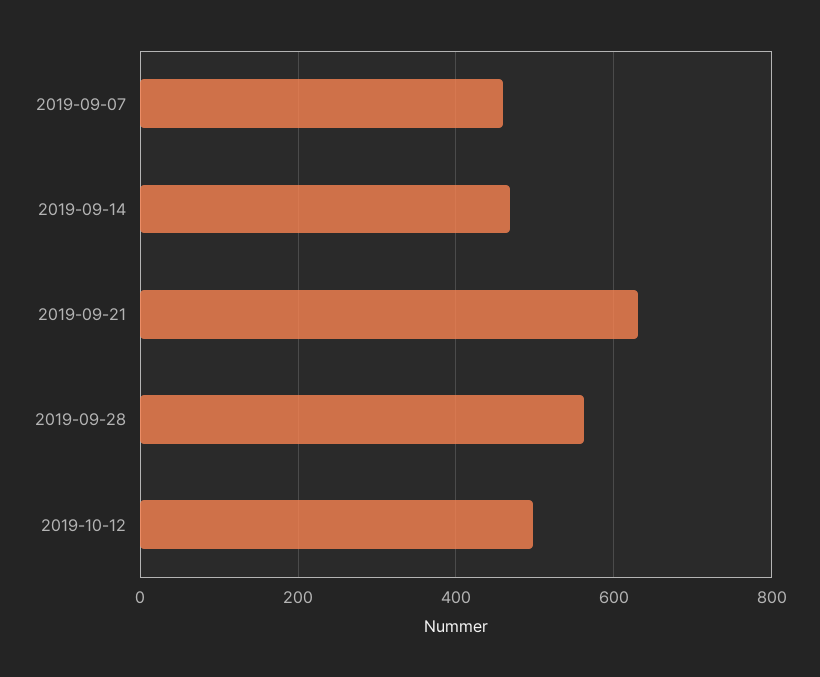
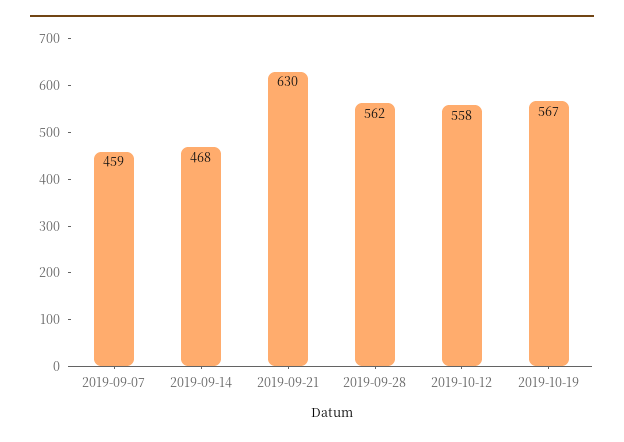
2019-10-12: 500 -> 558
2019-10-19: none -> 567

